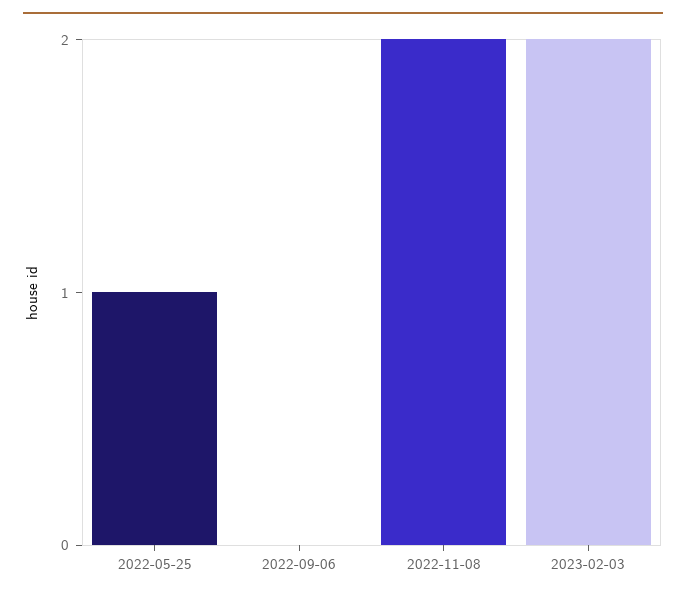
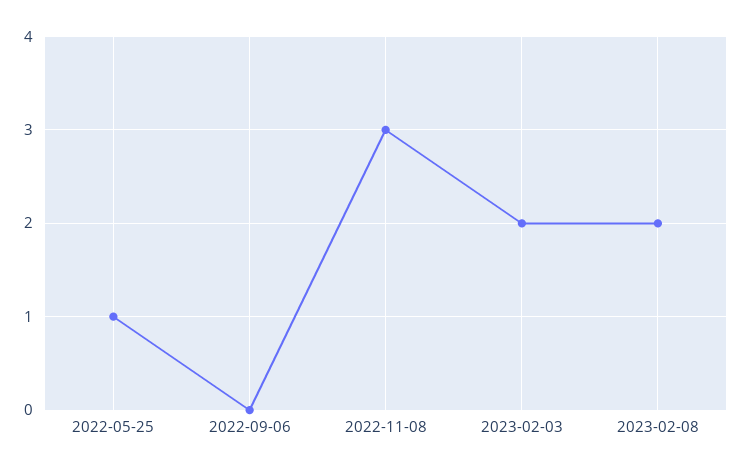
2022-11-08: 2 -> 3
2023-02-08: none -> 2

